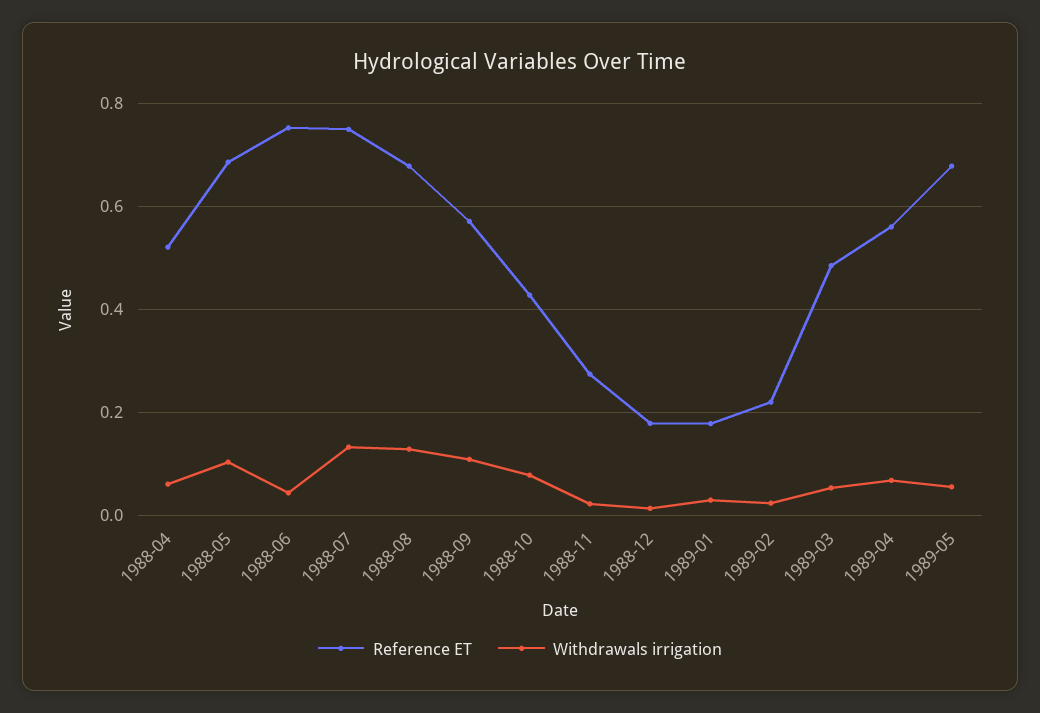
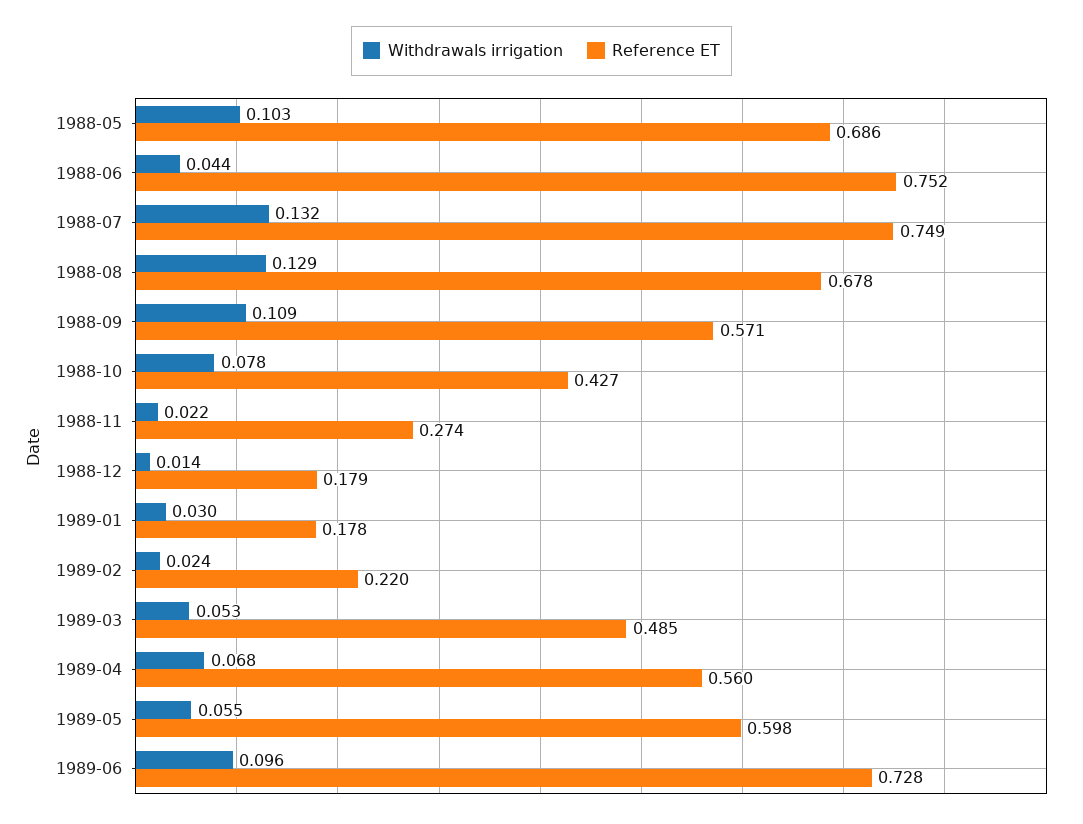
Reference ET, 1988-04: 0.52 -> none
Withdrawals irrigation, 1988-04: 0.06 -> none
Reference ET, 1989-05: 0.68 -> 0.598
Withdrawals irrigation, 1989-06: none -> 0.096
Reference ET, 1989-06: none -> 0.728

